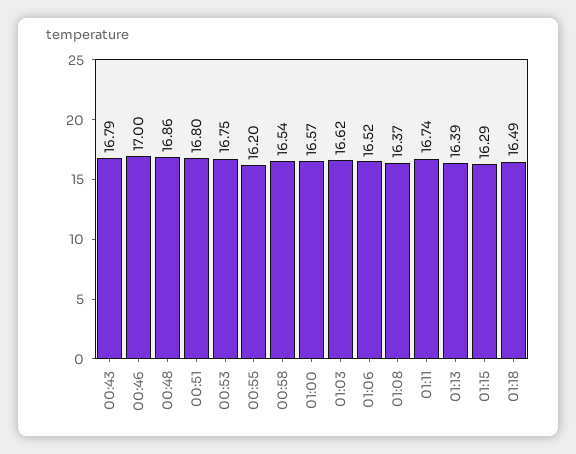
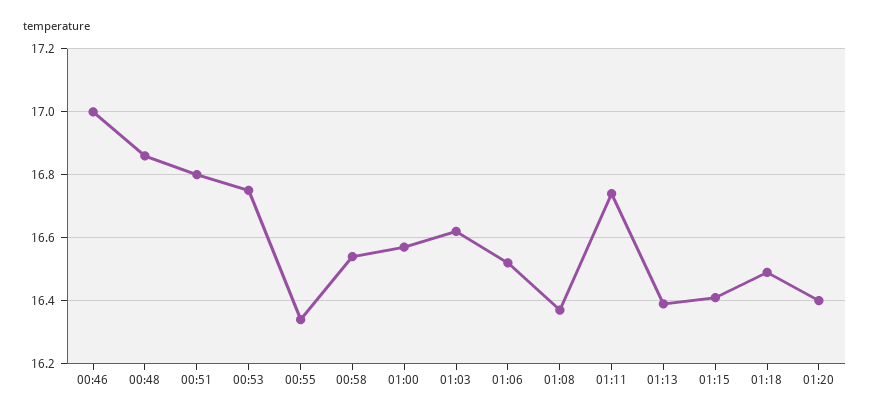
00:43: 16.79 -> none
00:55: 16.2 -> 16.35
01:15: 16.29 -> 16.4
01:20: none -> 16.4

